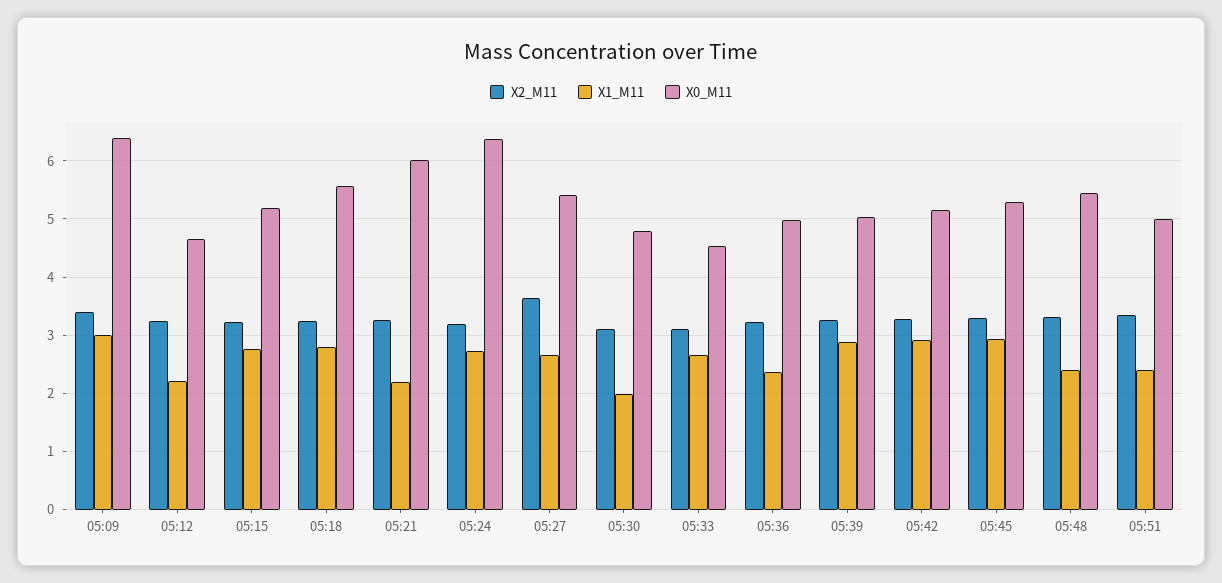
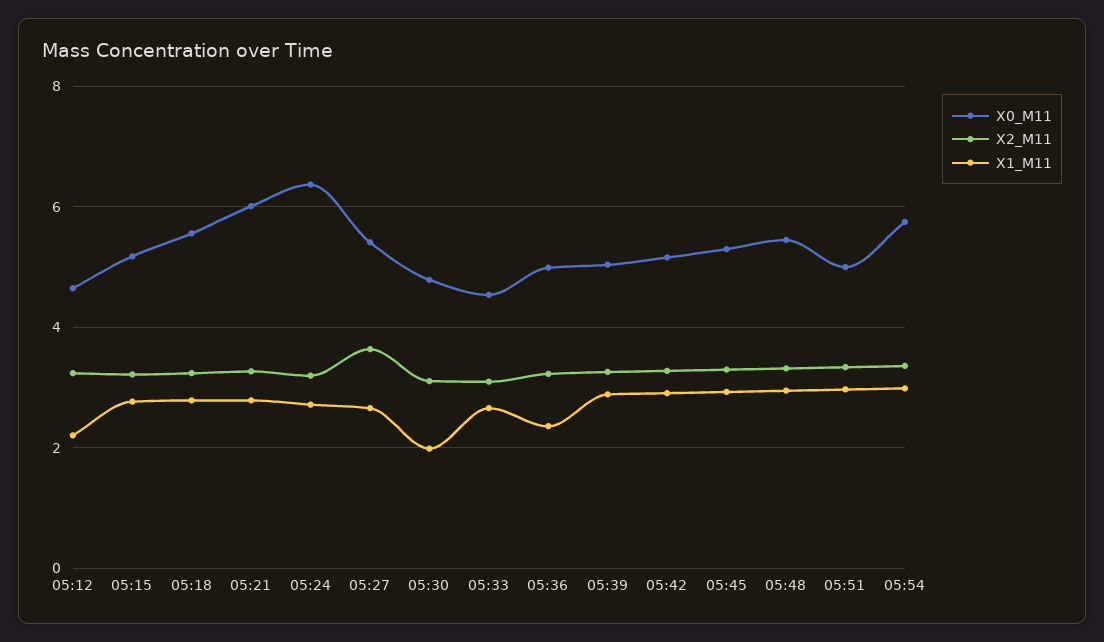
X2_M11, 05:09: 3.4 -> none
X1_M11, 05:09: 3 -> none
X0_M11, 05:09: 6.4 -> none
X1_M11, 05:21: 2.2 -> 2.8
X1_M11, 05:48: 2.4 -> 3
X1_M11, 05:51: 2.4 -> 3
X0_M11, 05:54: none -> 5.8
X2_M11, 05:54: none -> 3.4
X1_M11, 05:54: none -> 3

